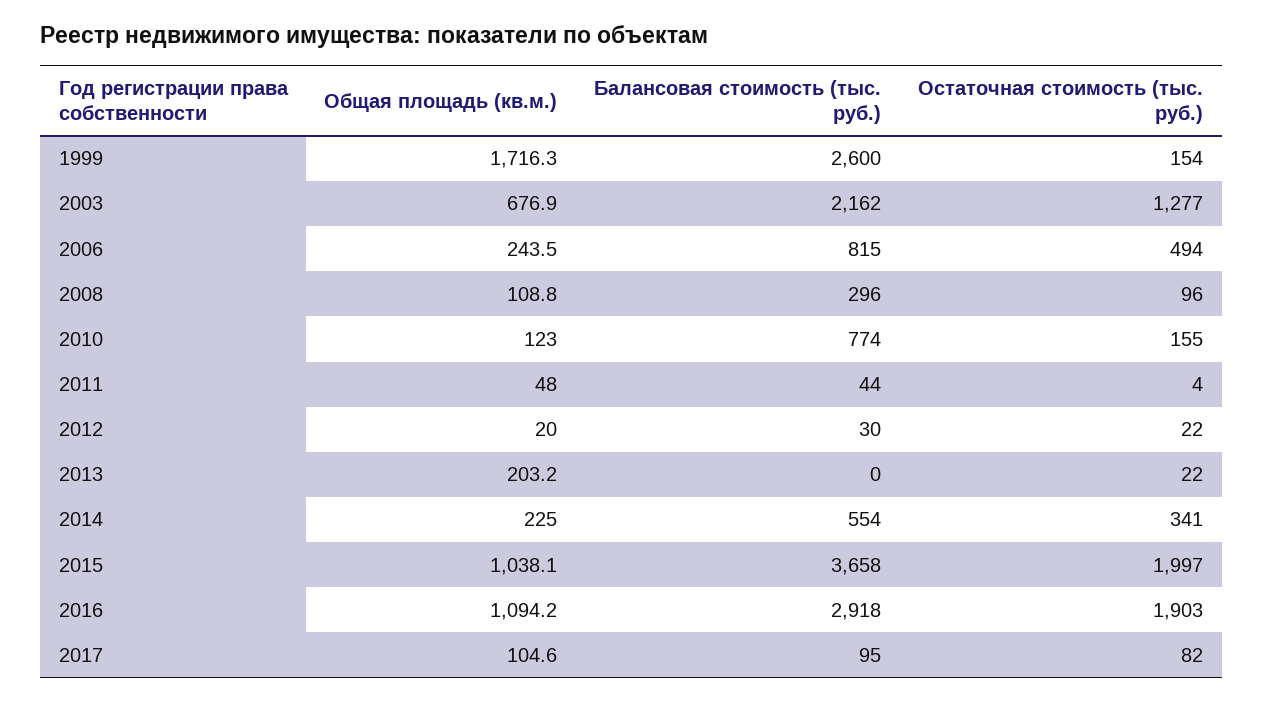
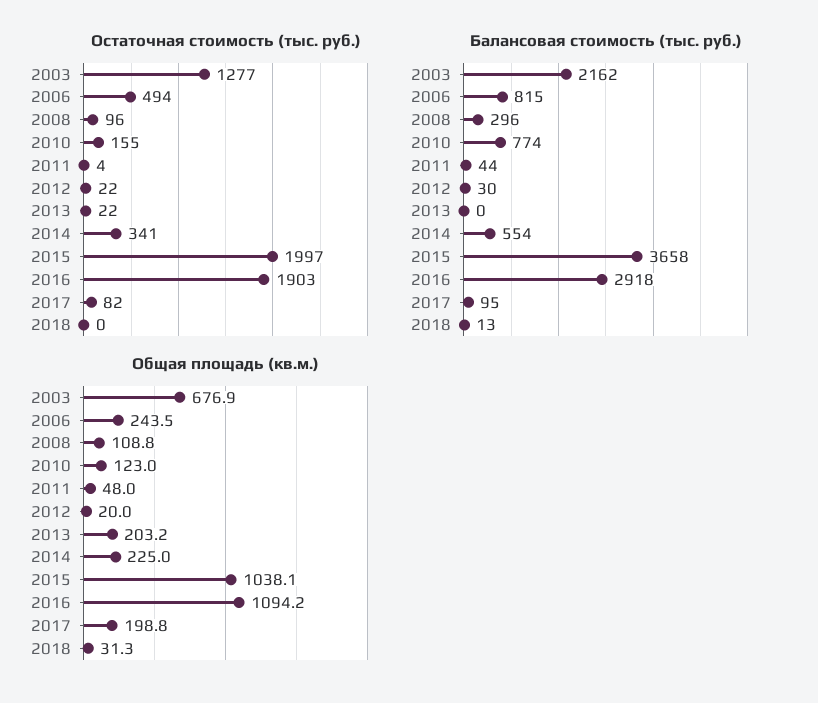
Общая площадь (кв.м.), 1999: 1716.3 -> none
Балансовая стоимость (тыс. руб.), 1999: 2600 -> none
Остаточная стоимость (тыс. руб.), 1999: 154 -> none
Общая площадь (кв.м.), 2017: 104.6 -> 198.8
Остаточная стоимость (тыс. руб.), 2018: none -> 0
Балансовая стоимость (тыс. руб.), 2018: none -> 13
Общая площадь (кв.м.), 2018: none -> 31.3

